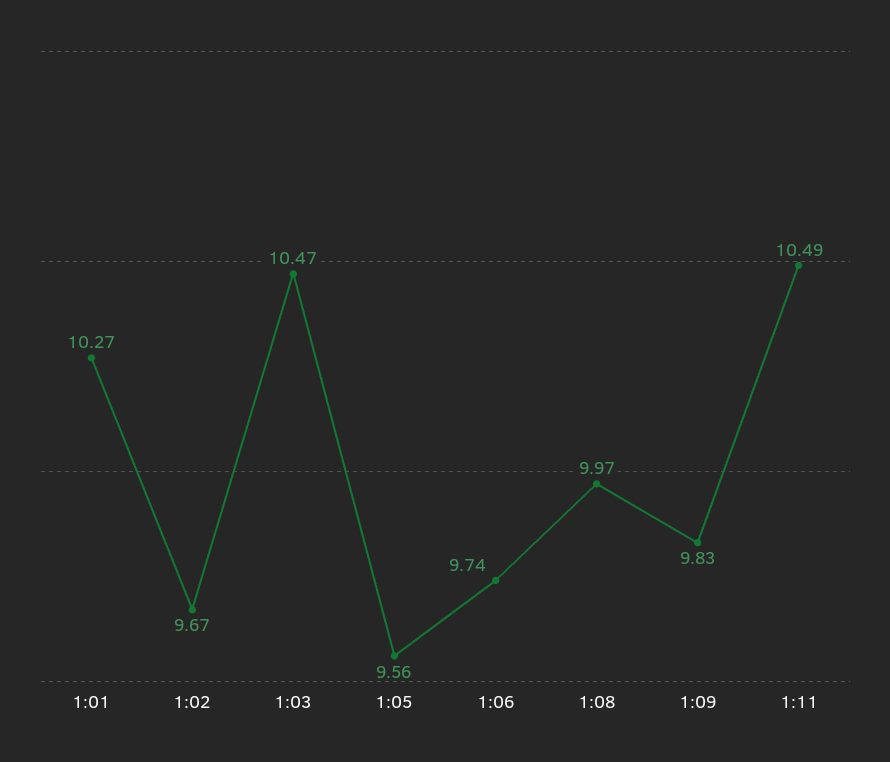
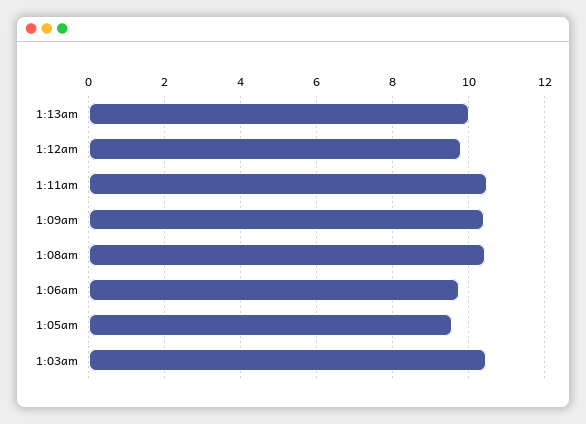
1:01: 10.27 -> none
1:02: 9.67 -> none
1:08: 9.97 -> 10.4
1:09: 9.83 -> 10.4
1:13am: none -> 10
1:12am: none -> 9.8

